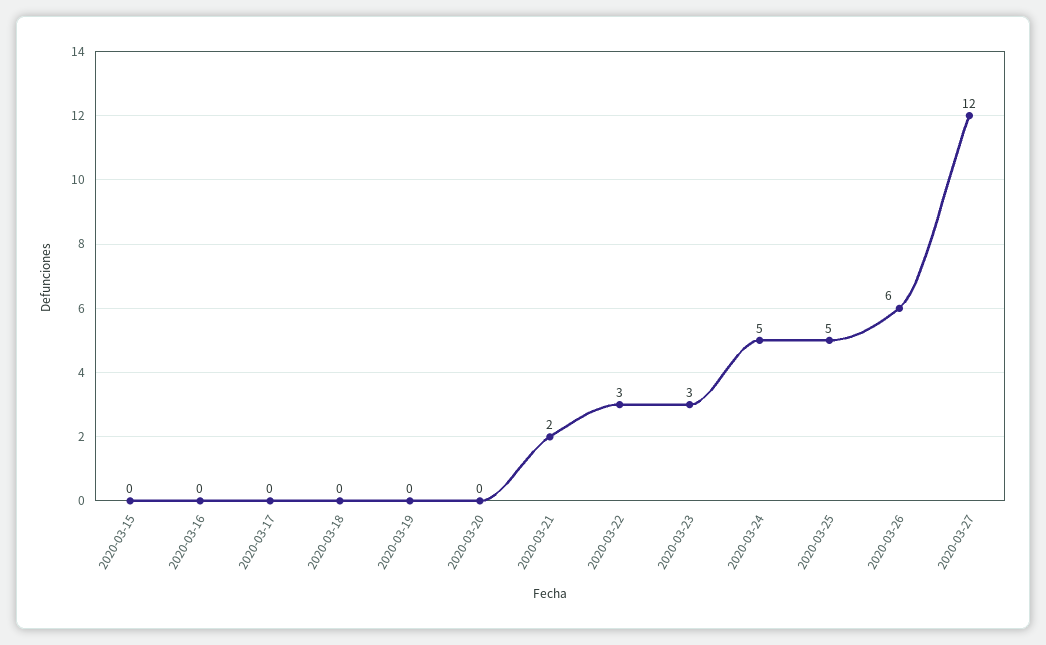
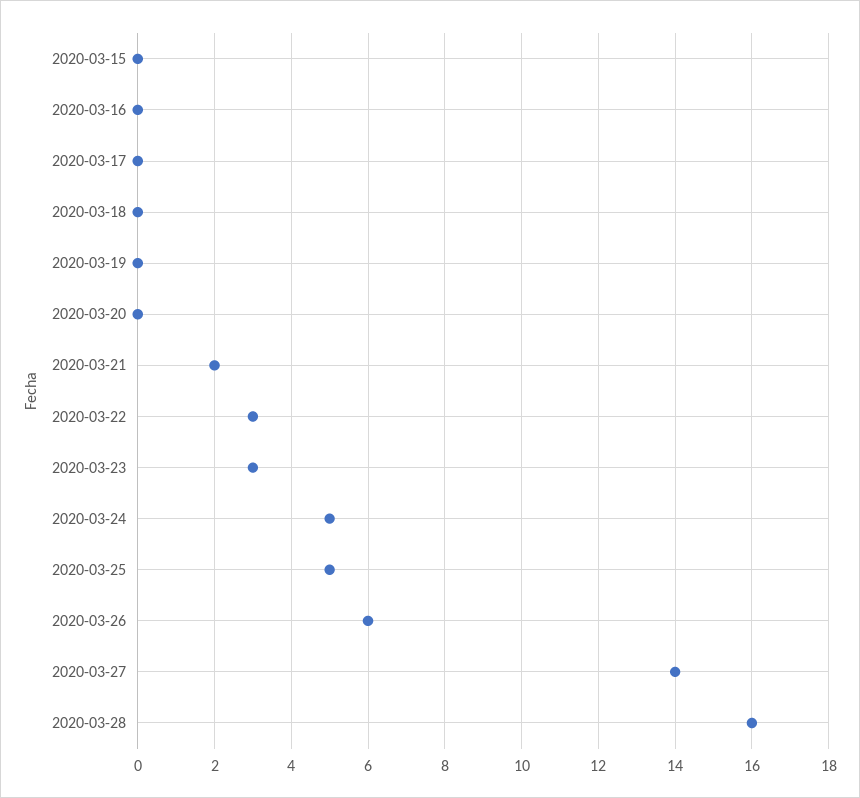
2020-03-27: 12 -> 14
2020-03-28: none -> 16

